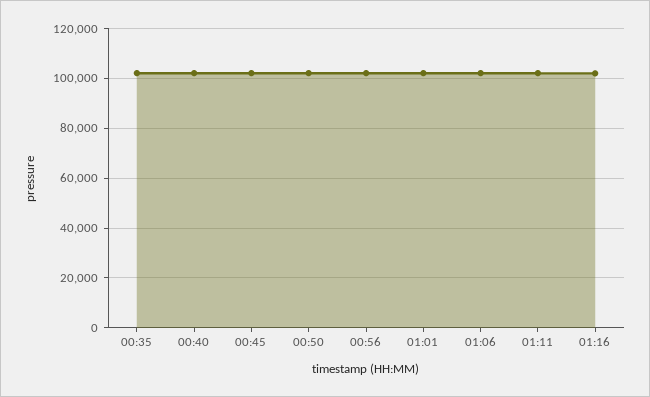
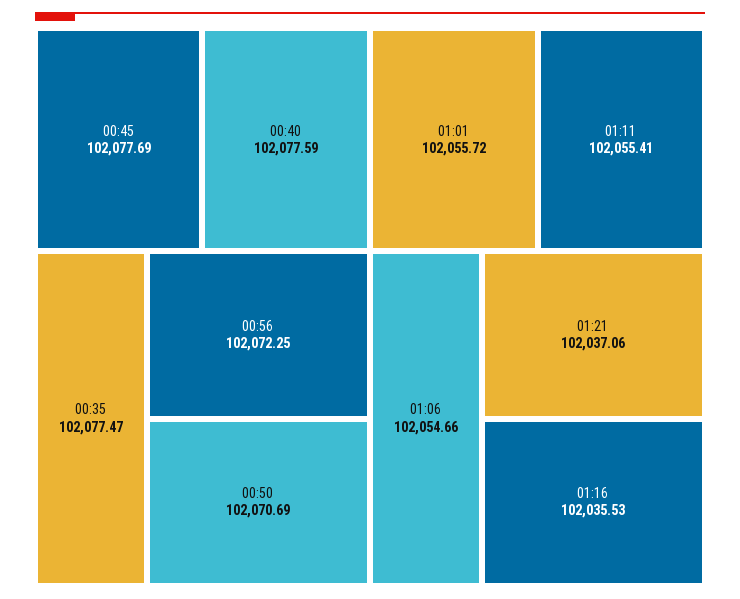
01:21: none -> 102037.06

